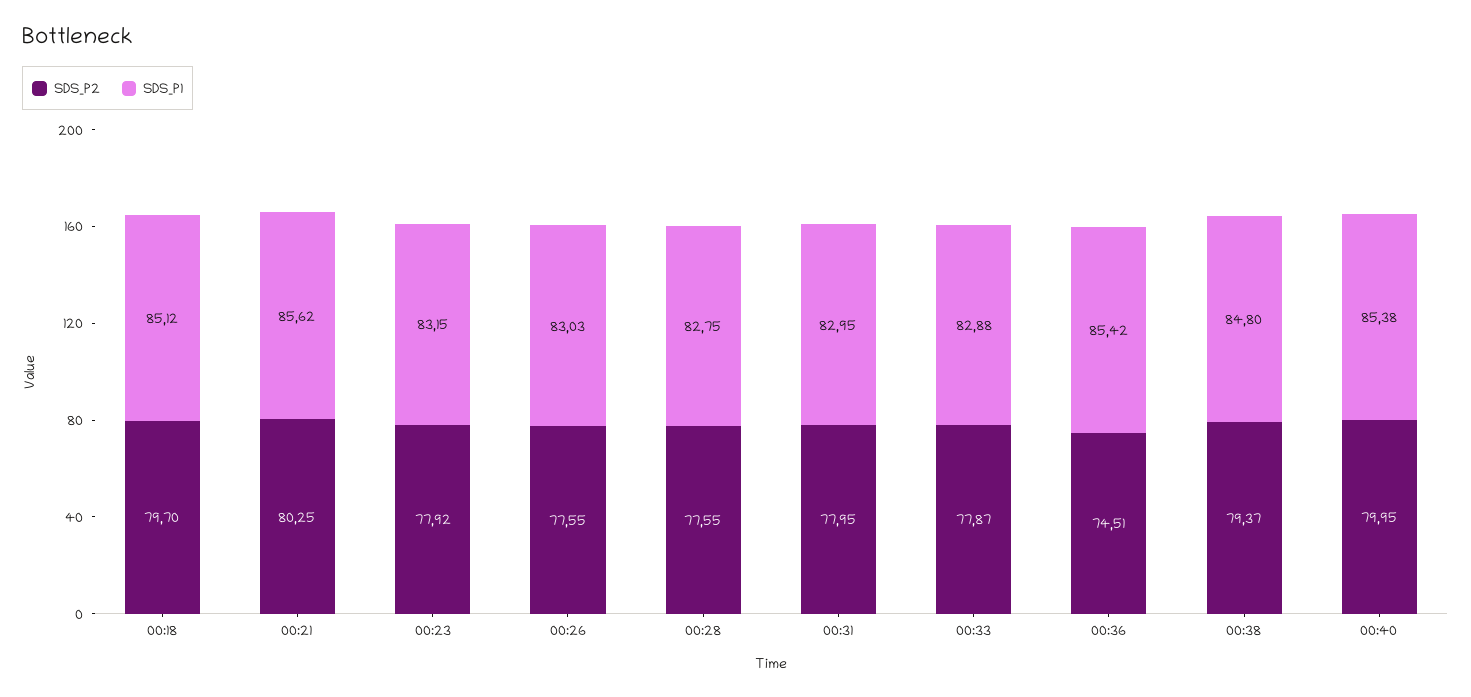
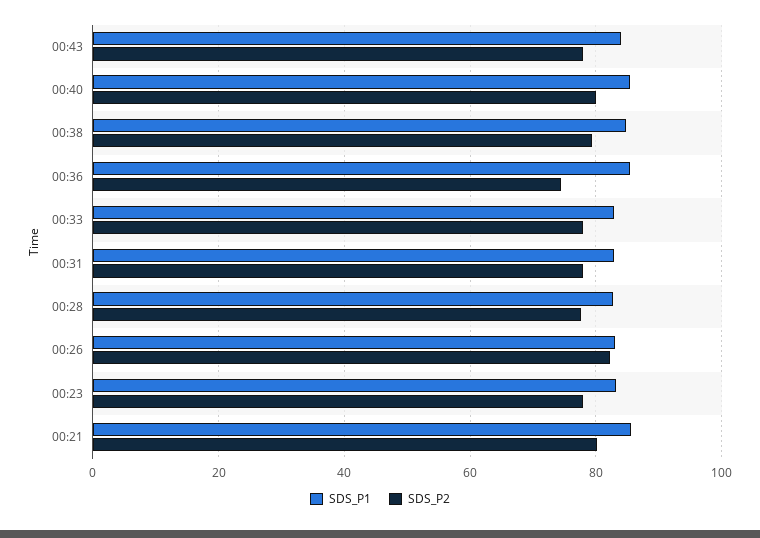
SDS_P2, 00:18: 79.7 -> none
SDS_P1, 00:18: 85.12 -> none
SDS_P2, 00:26: 77.55 -> 82
SDS_P1, 00:43: none -> 84
SDS_P2, 00:43: none -> 78

